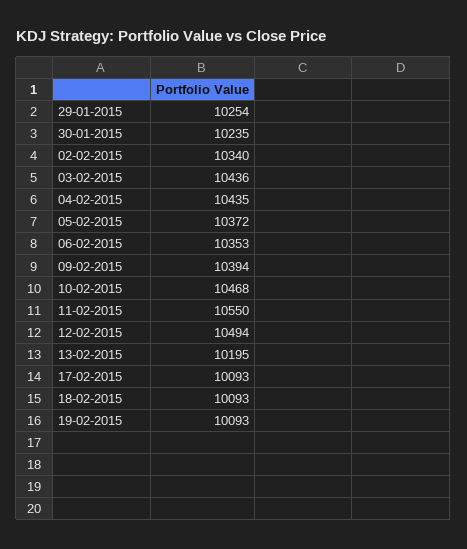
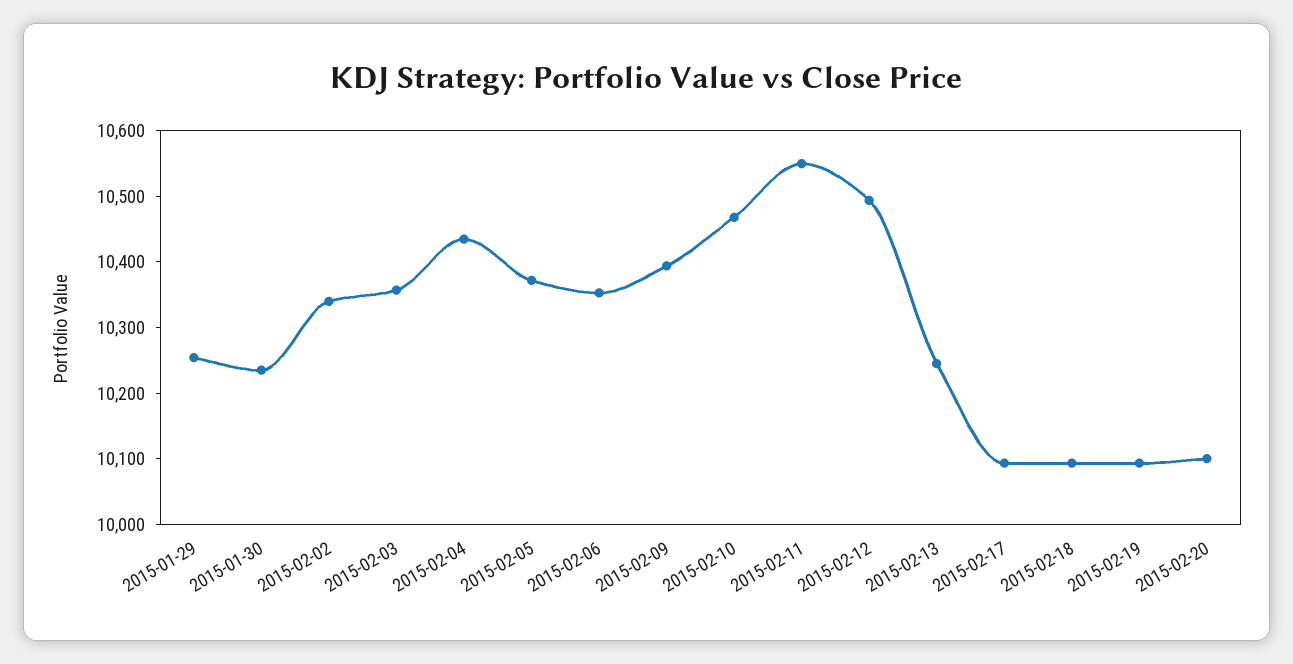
03-02-2015: 10436 -> 10360
13-02-2015: 10195 -> 10240
2015-02-20: none -> 10100

